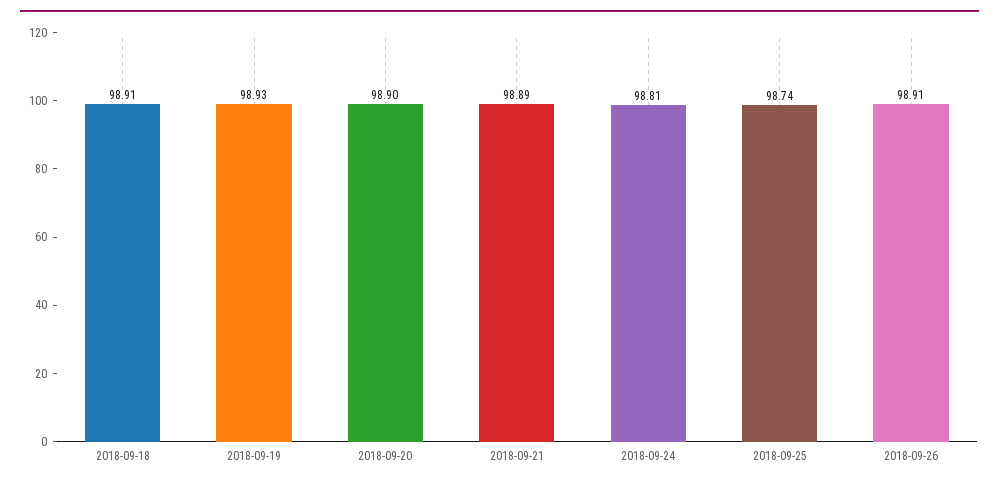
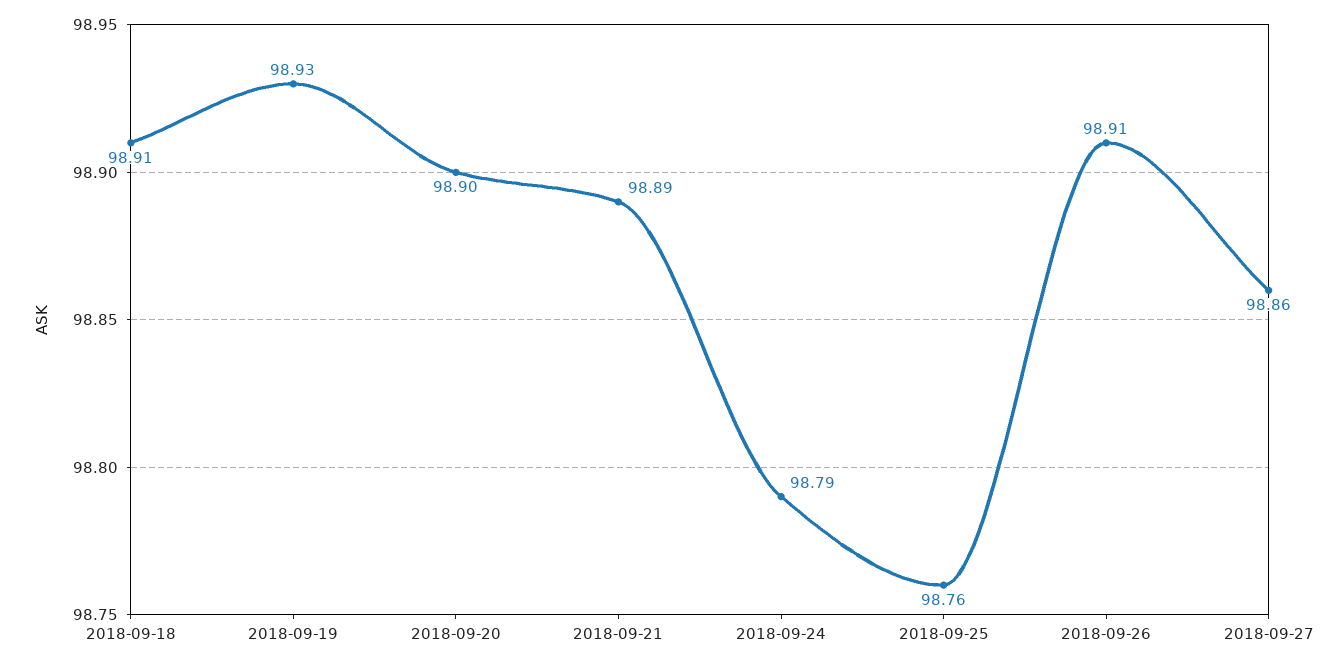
2018-09-24: 98.81 -> 98.79
2018-09-25: 98.74 -> 98.76
2018-09-27: none -> 98.86

